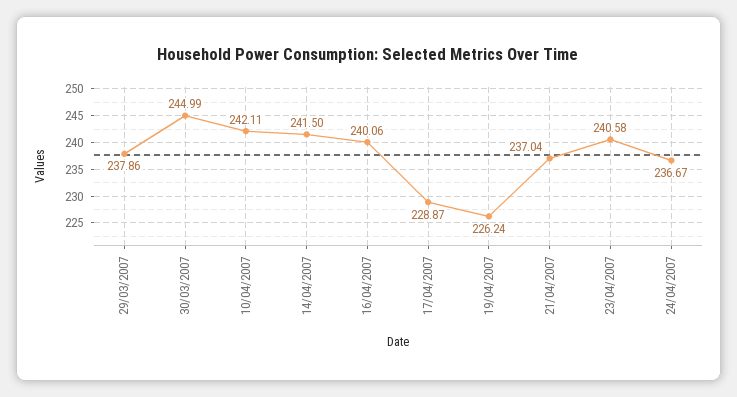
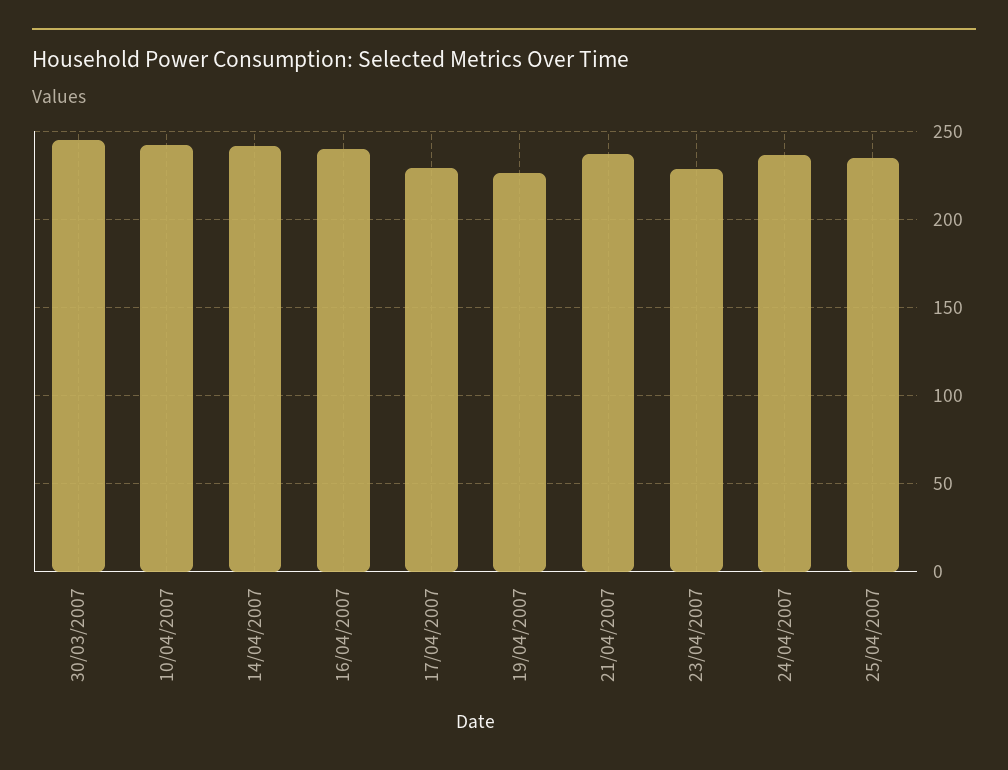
29/03/2007: 237.86 -> none
23/04/2007: 240.58 -> 230
25/04/2007: none -> 235

